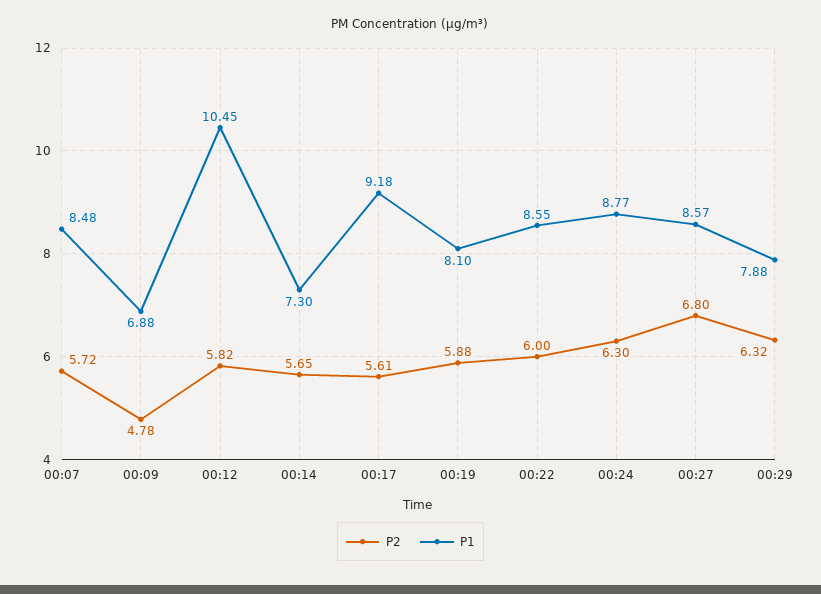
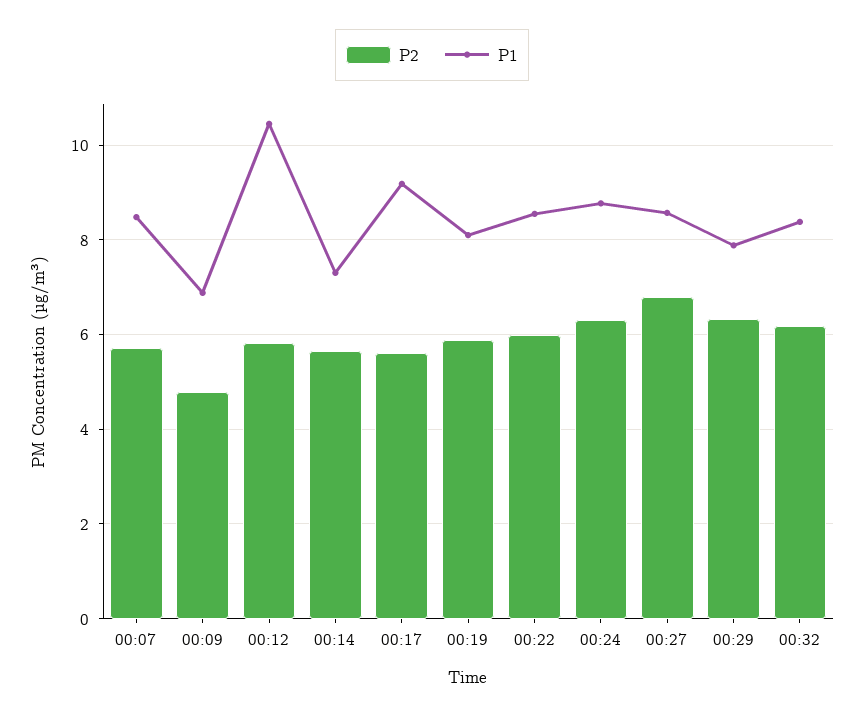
P2, 00:32: none -> 6.2
P1, 00:32: none -> 8.4

